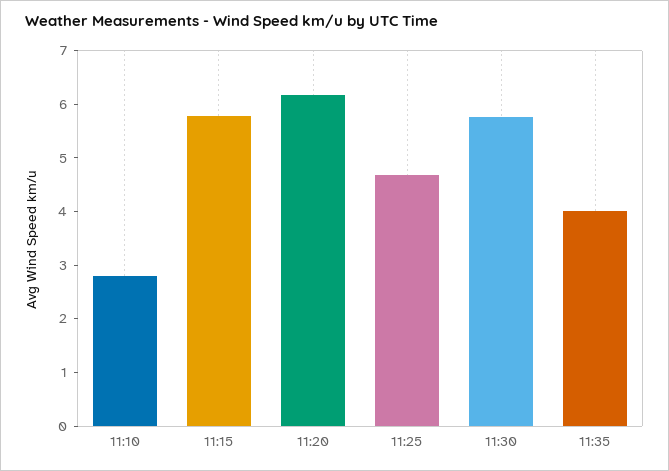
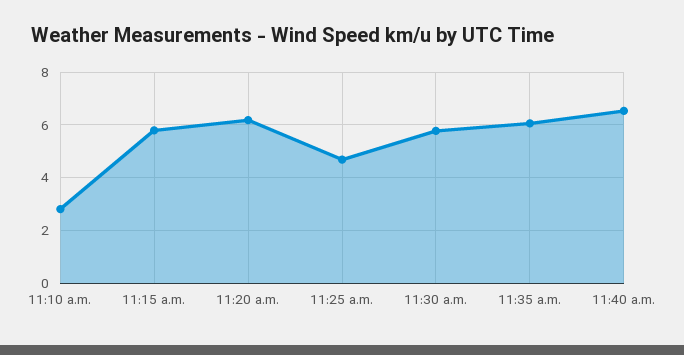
11:35: 4 -> 6
11:40 a.m.: none -> 6.5

